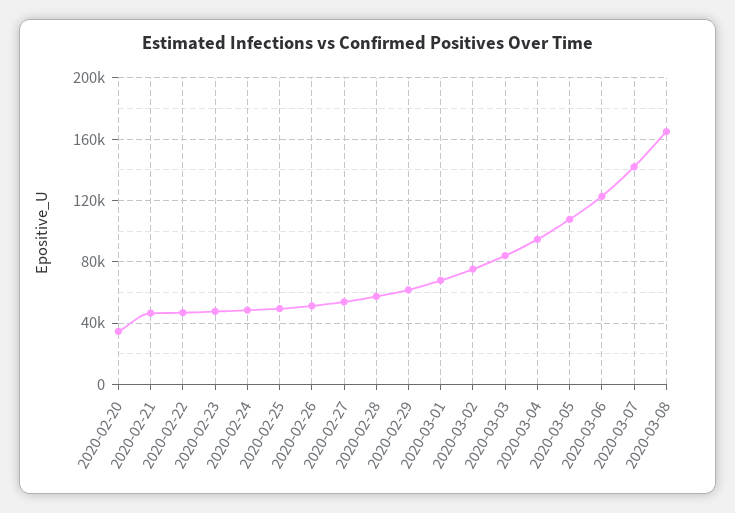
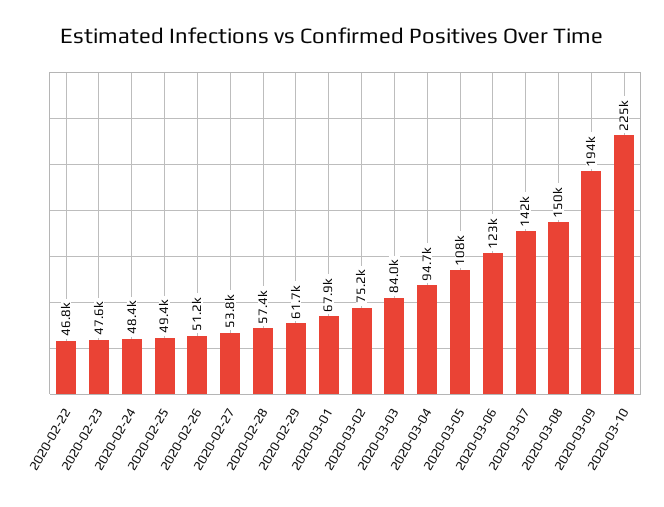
2020-02-20: 35000 -> none
2020-02-21: 45000 -> none
2020-03-08: 165000 -> 150000
2020-03-09: none -> 194000
2020-03-10: none -> 225000

